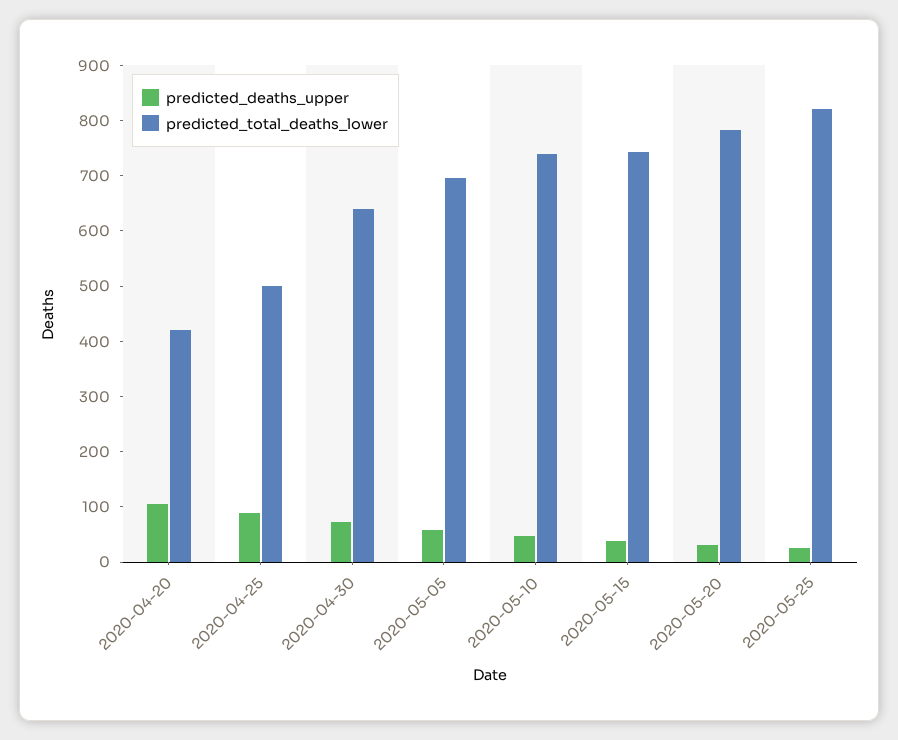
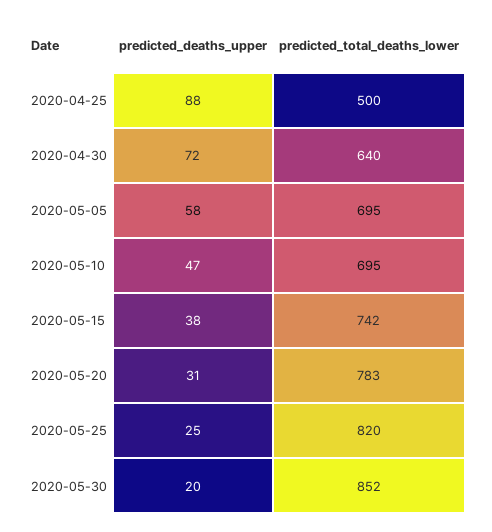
predicted_deaths_upper, 2020-04-20: 100 -> none
predicted_total_deaths_lower, 2020-04-20: 420 -> none
predicted_total_deaths_lower, 2020-05-10: 740 -> 695
predicted_deaths_upper, 2020-05-30: none -> 20
predicted_total_deaths_lower, 2020-05-30: none -> 852

